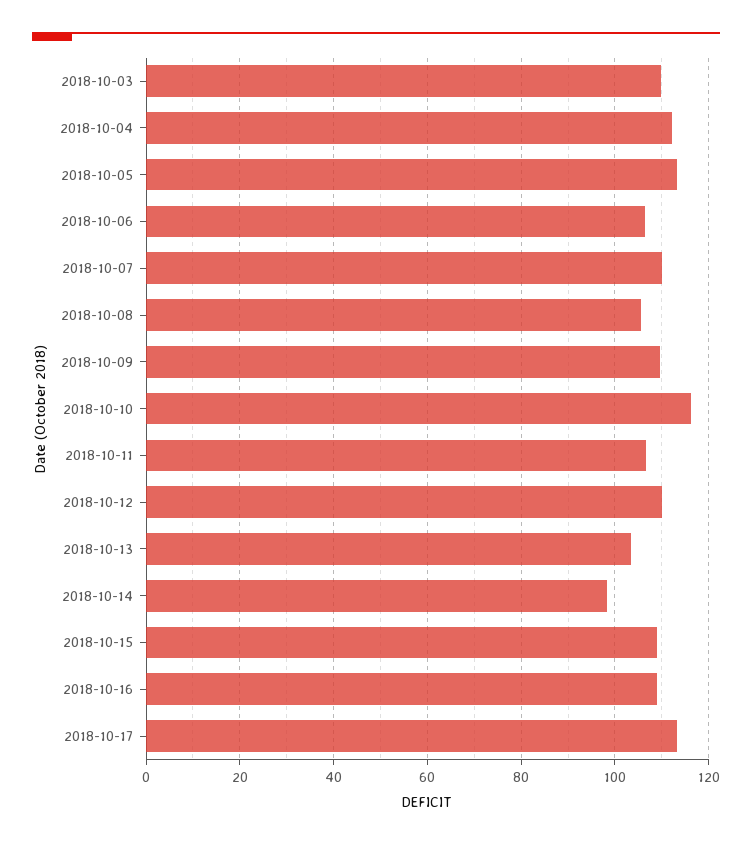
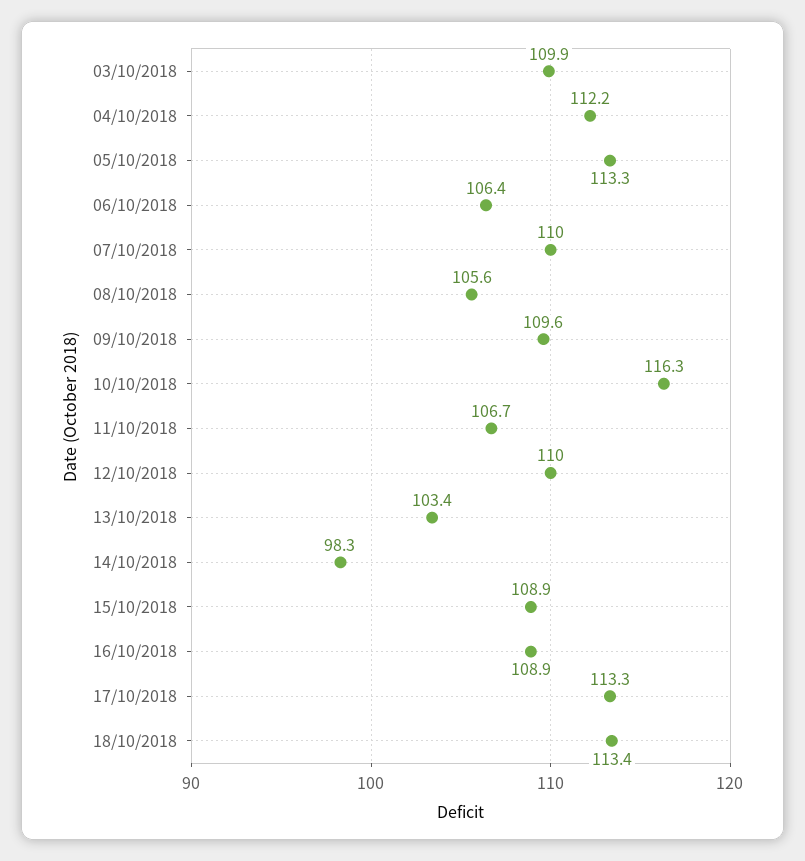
18/10/2018: none -> 113.4

